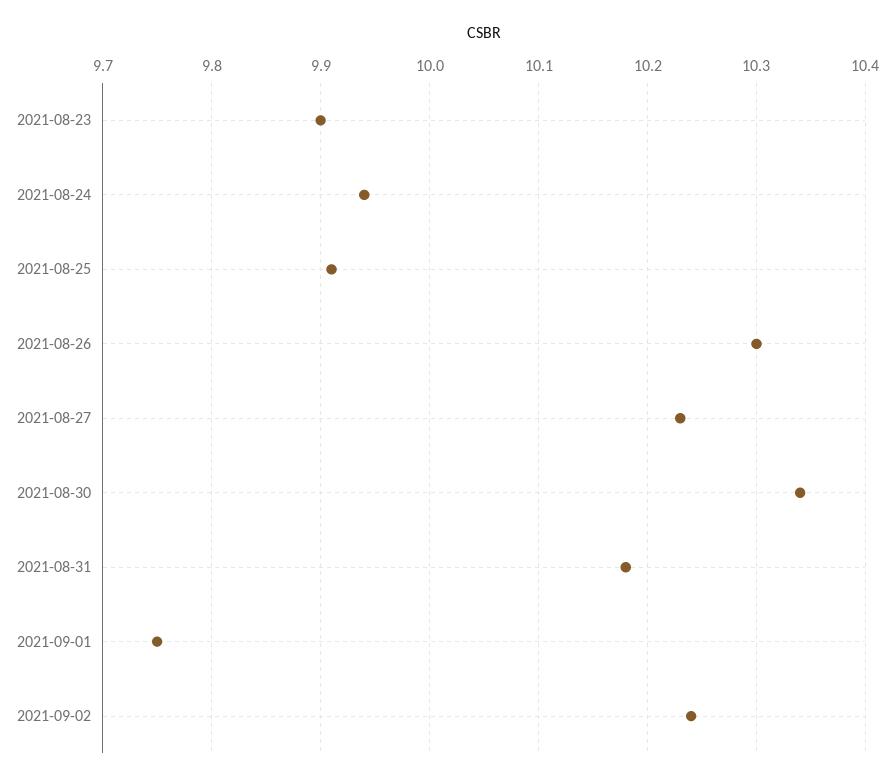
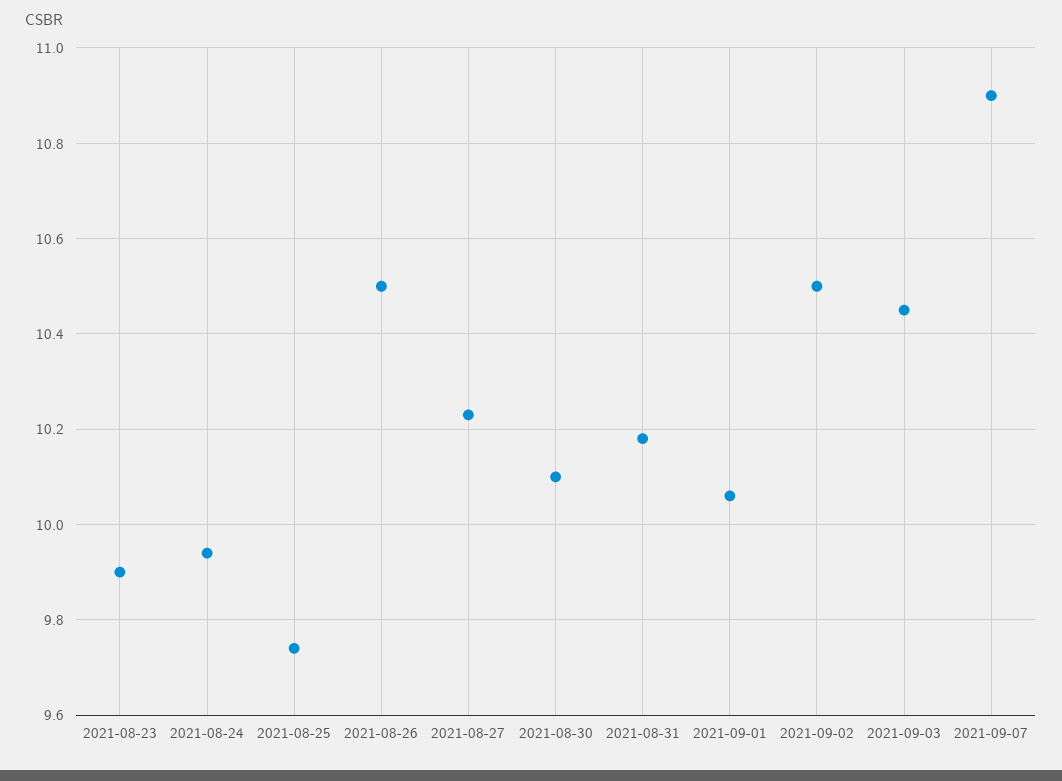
2021-08-25: 9.91 -> 9.75
2021-08-26: 10.3 -> 10.5
2021-08-30: 10.34 -> 10.1
2021-09-01: 9.75 -> 10.05
2021-09-02: 10.24 -> 10.5
2021-09-03: none -> 10.45
2021-09-07: none -> 10.9

